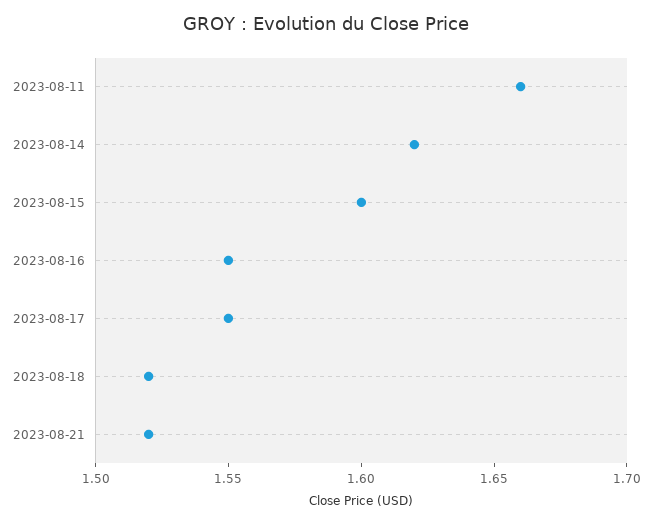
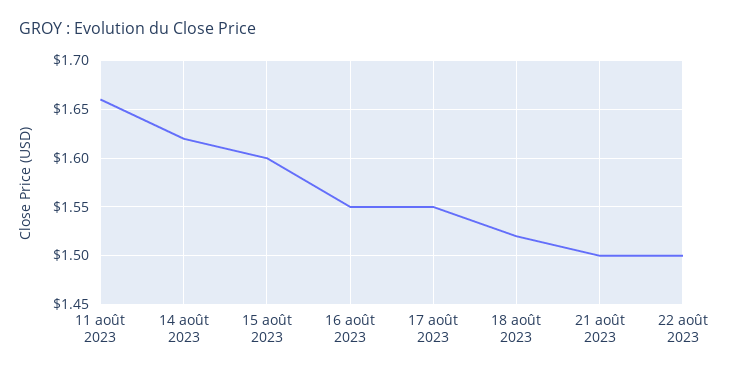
2023-08-21: 1.52 -> 1.5
22 août 2023: none -> 1.5

